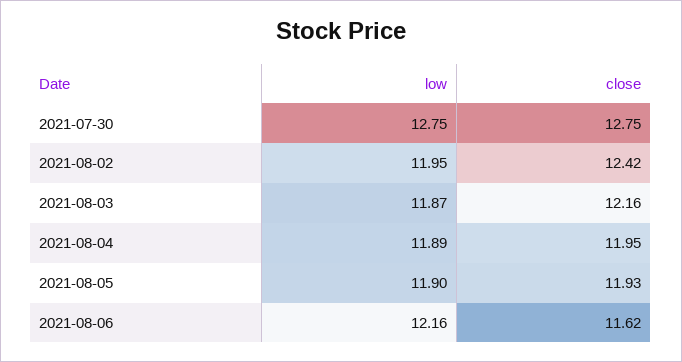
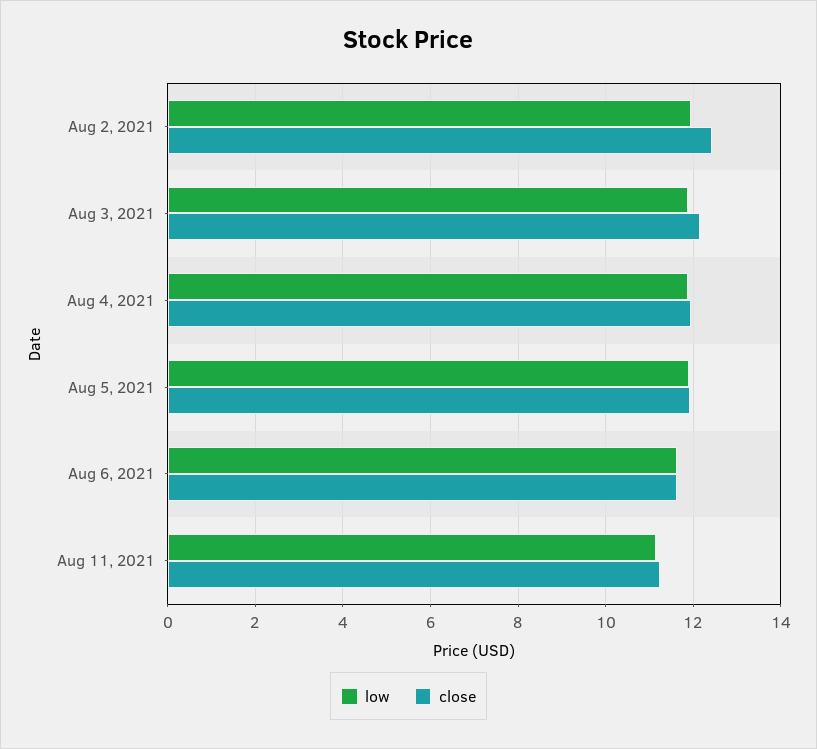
low, 2021-07-30: 12.75 -> none
close, 2021-07-30: 12.75 -> none
low, 2021-08-06: 12.16 -> 11.6
low, Aug 11, 2021: none -> 11.2
close, Aug 11, 2021: none -> 11.2

